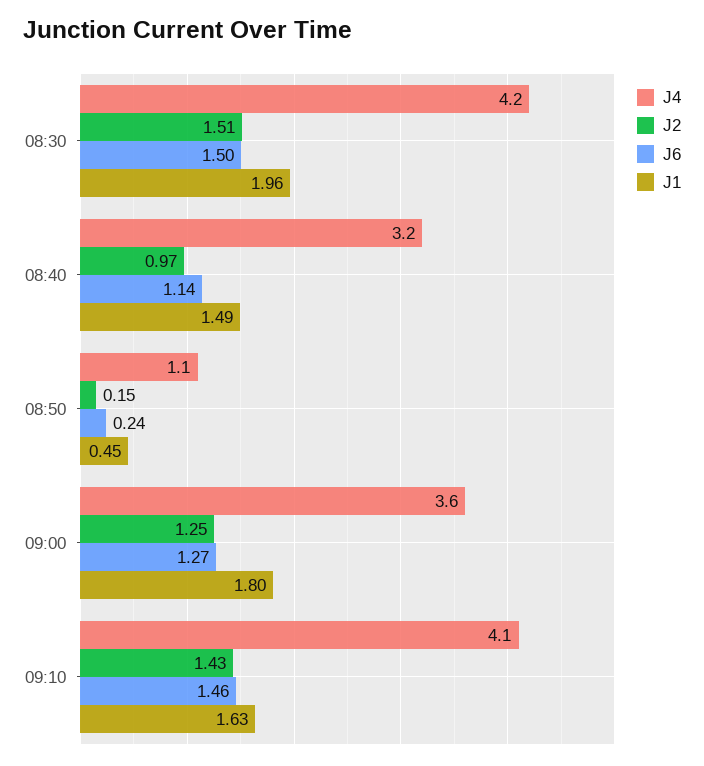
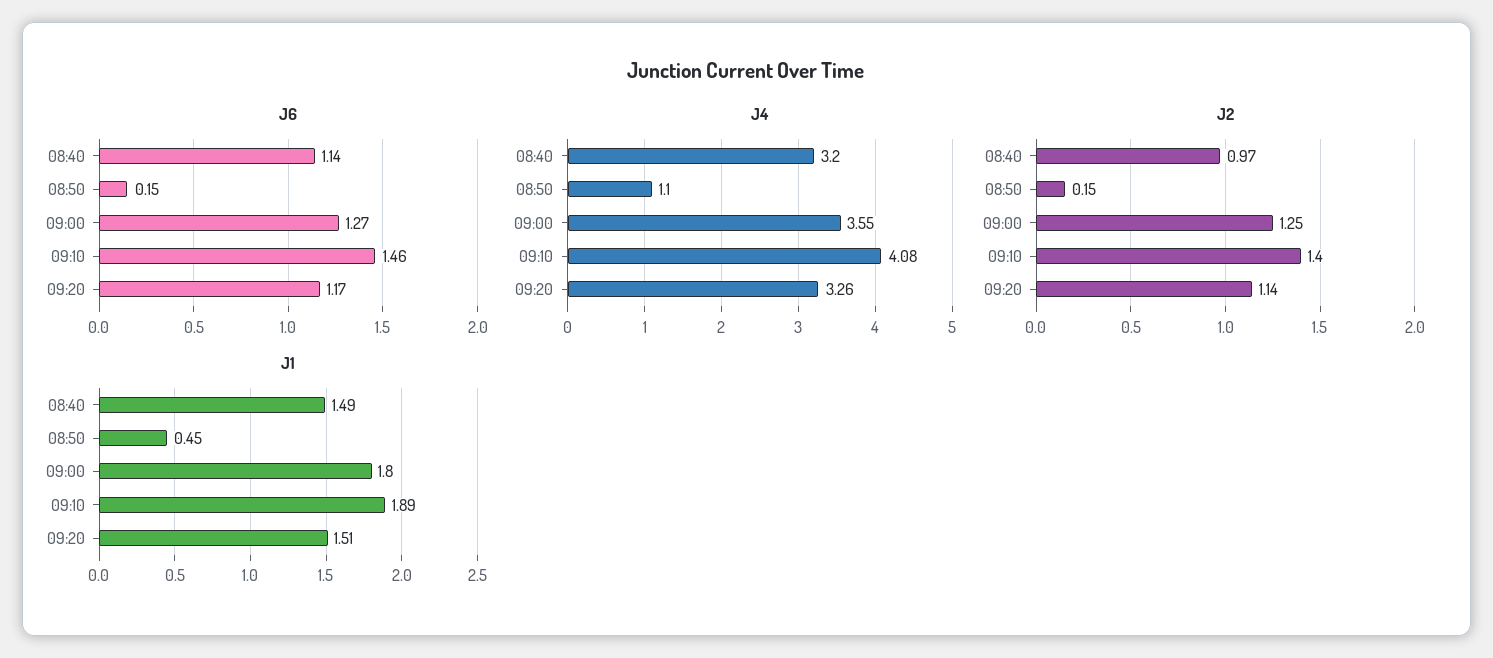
J4, 08:30: 4.2 -> none
J2, 08:30: 1.51 -> none
J6, 08:30: 1.5 -> none
J1, 08:30: 1.96 -> none
J6, 08:50: 0.24 -> 0.15
J2, 09:10: 1.43 -> 1.4
J1, 09:10: 1.63 -> 1.89
J6, 09:20: none -> 1.17
J4, 09:20: none -> 3.26
J2, 09:20: none -> 1.14
J1, 09:20: none -> 1.51

